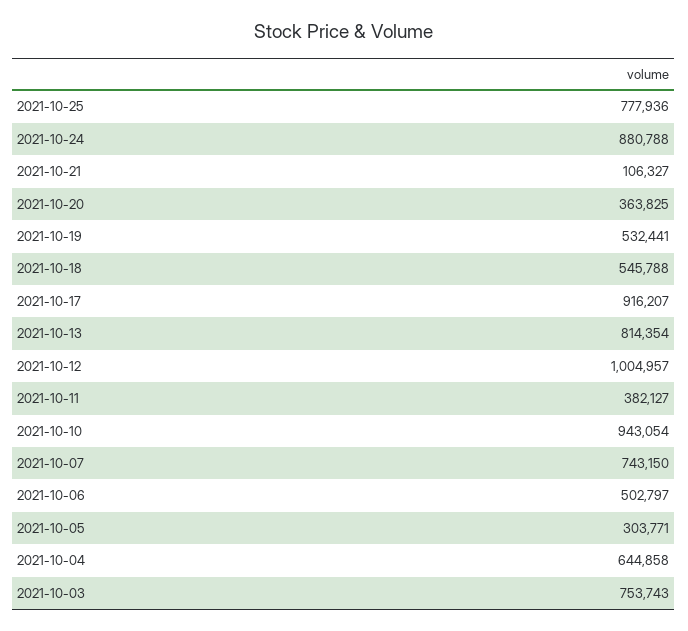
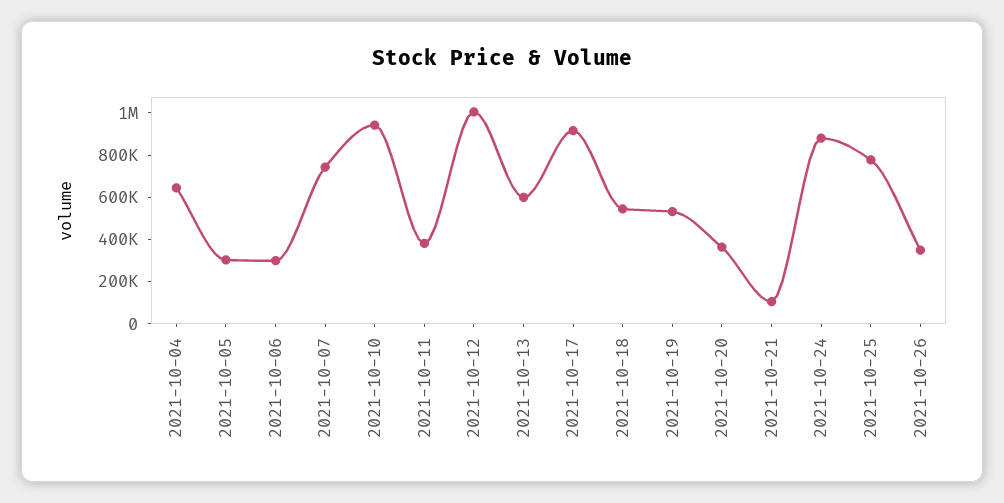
2021-10-13: 814354 -> 600000
2021-10-06: 502797 -> 300000
2021-10-03: 753743 -> none
2021-10-26: none -> 350000

